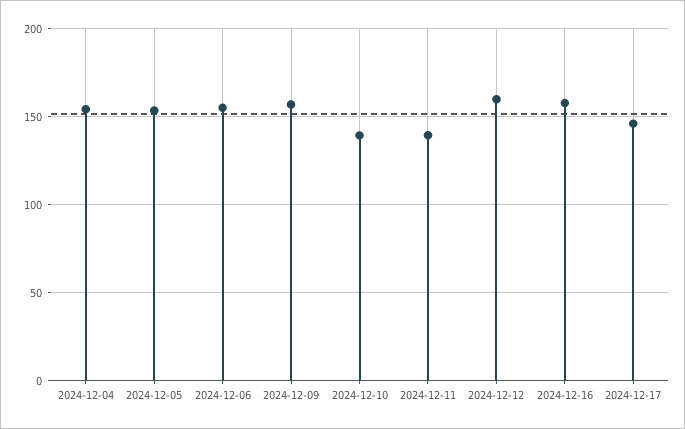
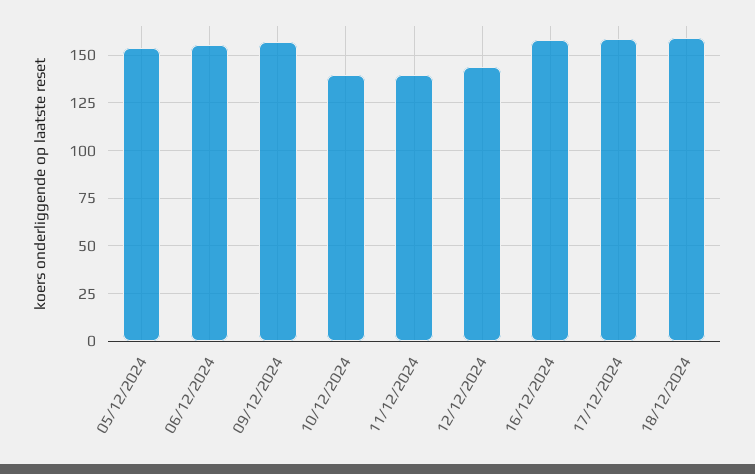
2024-12-04: 155 -> none
2024-12-12: 160 -> 145
2024-12-17: 145 -> 160
18/12/2024: none -> 160

